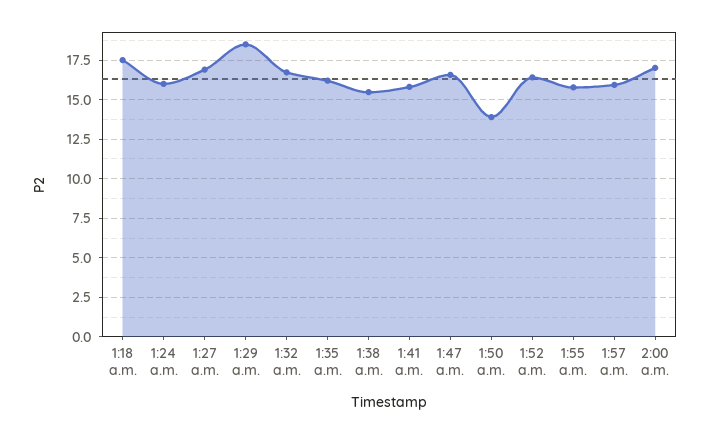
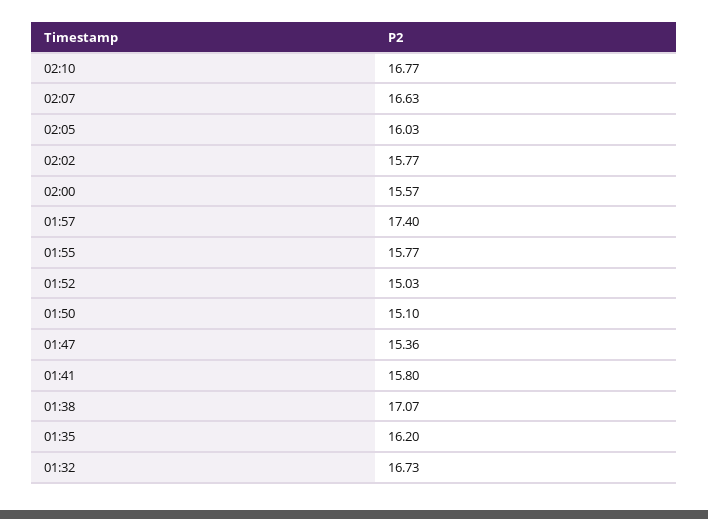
1:18 a.m.: 17.5 -> none
1:24 a.m.: 16 -> none
1:27 a.m.: 17 -> none
1:29 a.m.: 18.5 -> none
1:38 a.m.: 15.5 -> 17.07
1:47 a.m.: 16.5 -> 15.36
1:50 a.m.: 14 -> 15.1
1:52 a.m.: 16.5 -> 15.03
1:57 a.m.: 16 -> 17.4
2:00 a.m.: 17 -> 15.57
02:10: none -> 16.77
02:07: none -> 16.63
02:05: none -> 16.03
02:02: none -> 15.77

